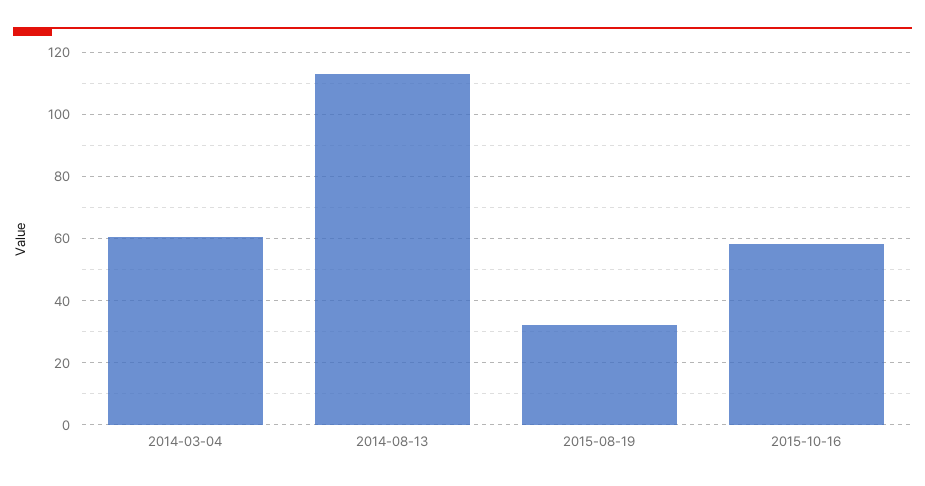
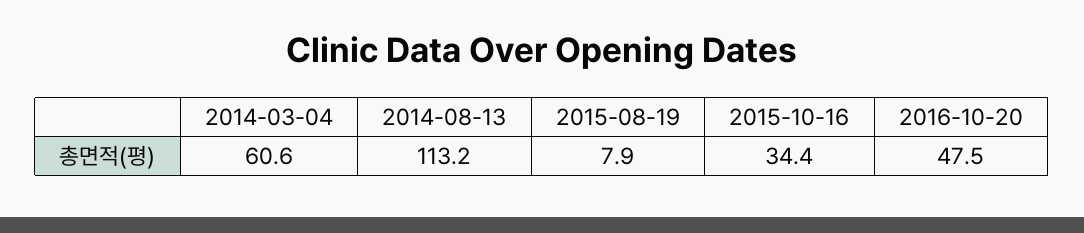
2015-08-19: 32 -> 7.9
2015-10-16: 58 -> 34.4
2016-10-20: none -> 47.5

